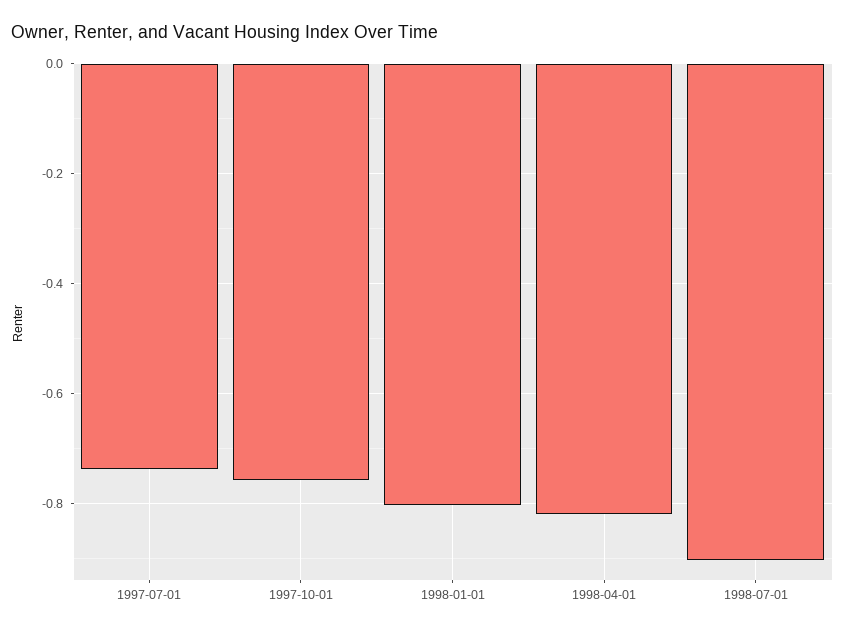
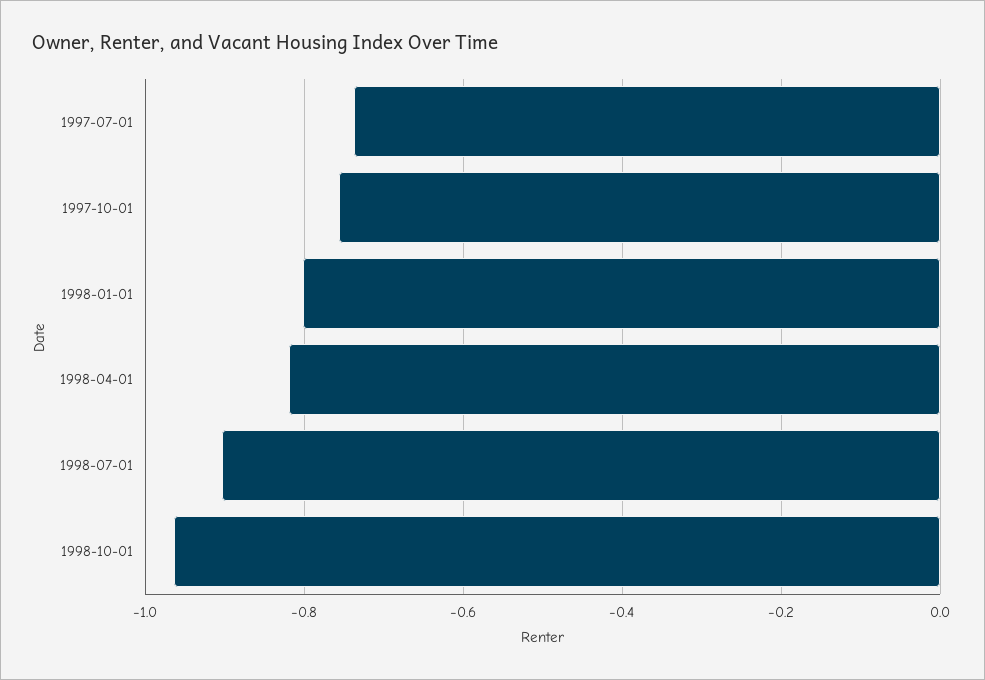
1998-10-01: none -> -0.96

